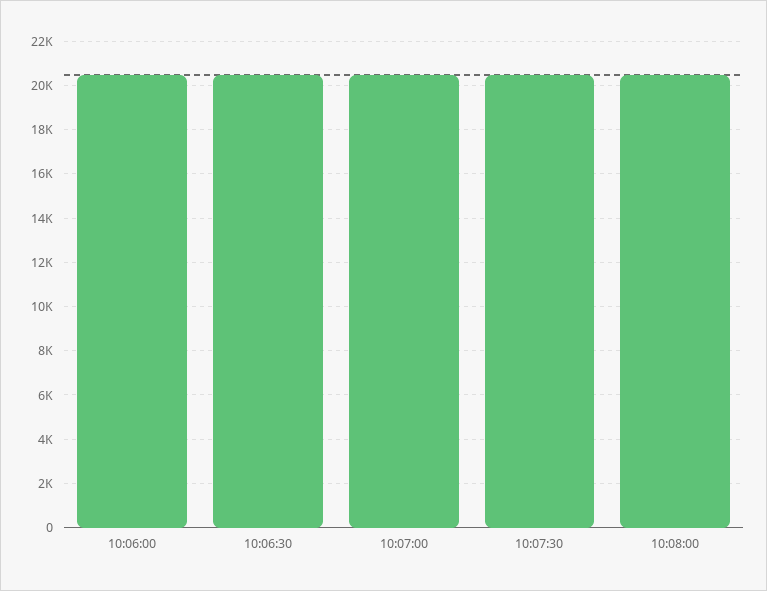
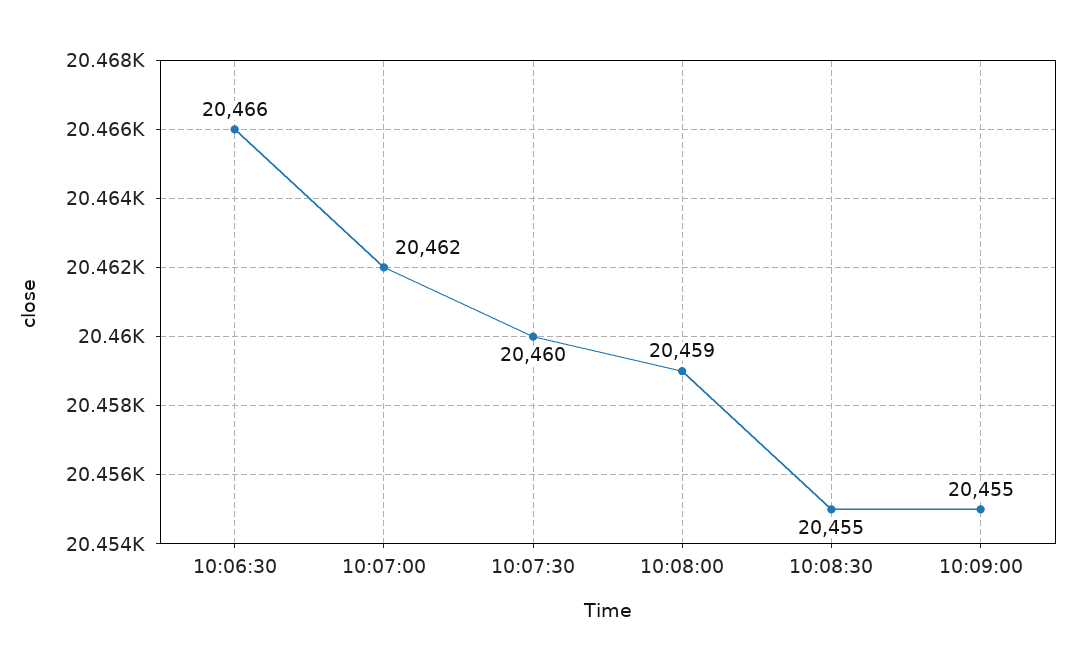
10:06:00: 20500 -> none
10:08:30: none -> 20455
10:09:00: none -> 20455

